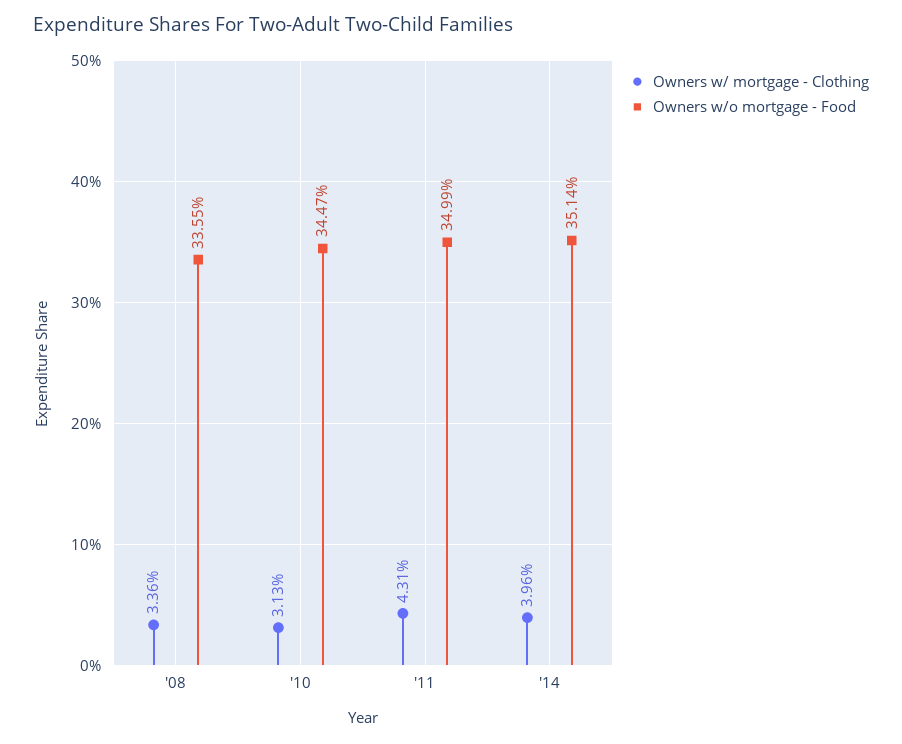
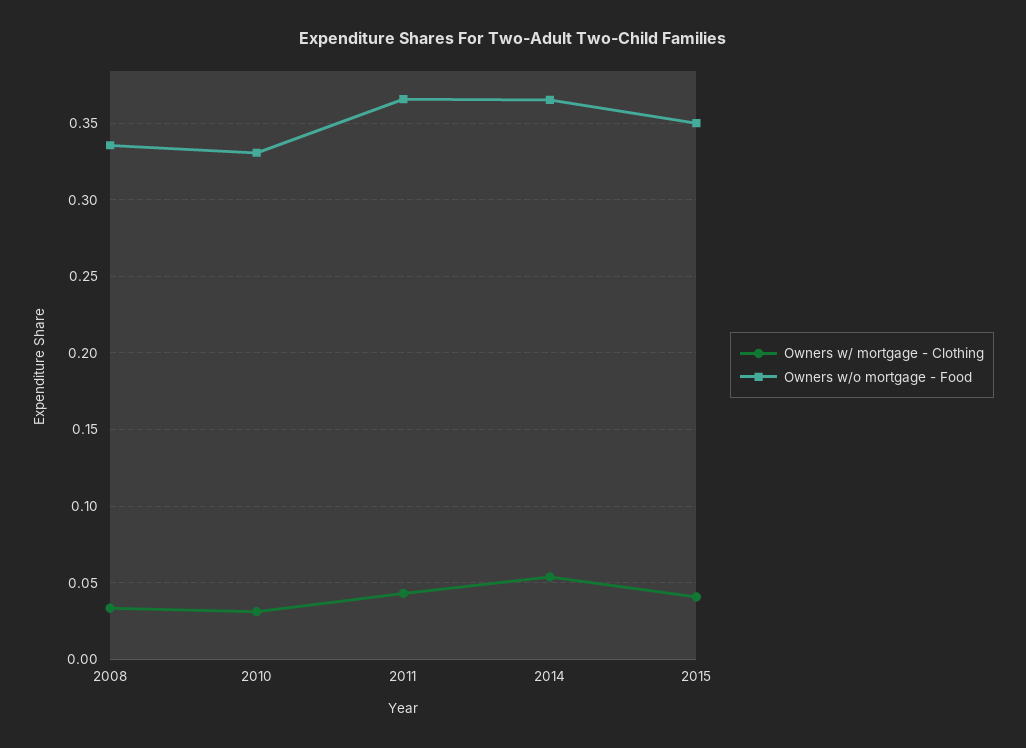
Owners w/o mortgage - Food, '10: 0.3447 -> 0.33
Owners w/o mortgage - Food, '11: 0.3499 -> 0.365
Owners w/ mortgage - Clothing, '14: 0.0396 -> 0.055
Owners w/o mortgage - Food, '14: 0.3514 -> 0.365
Owners w/ mortgage - Clothing, 2015: none -> 0.04
Owners w/o mortgage - Food, 2015: none -> 0.35

